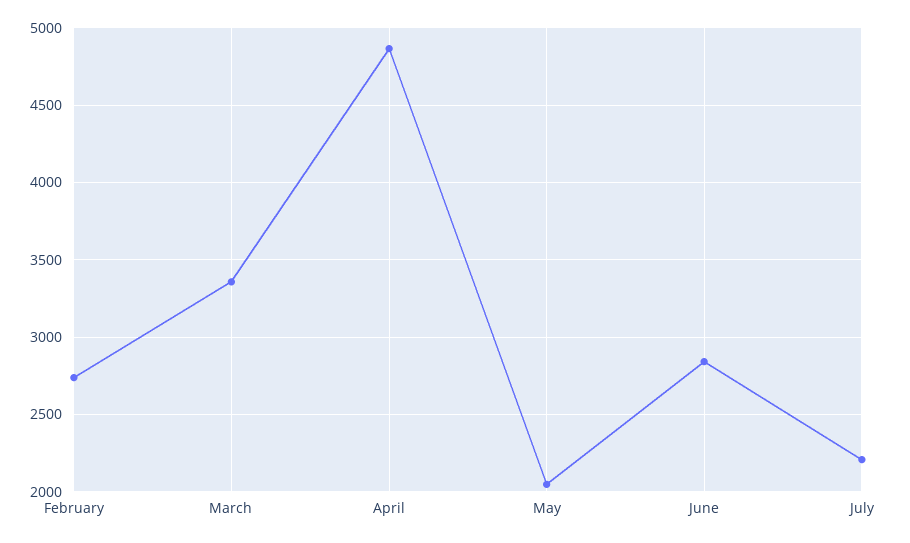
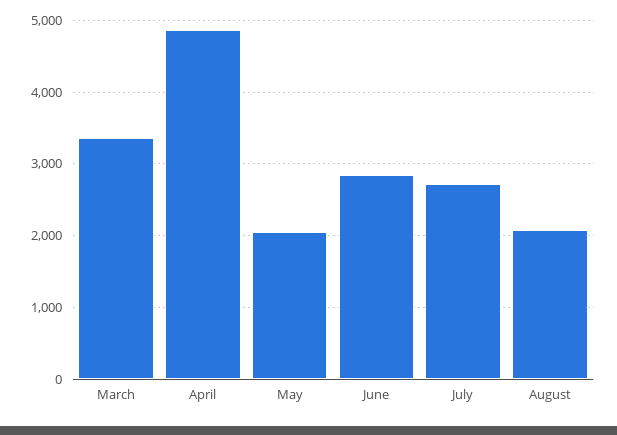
February: 2750 -> none
July: 2200 -> 2700
August: none -> 2100

